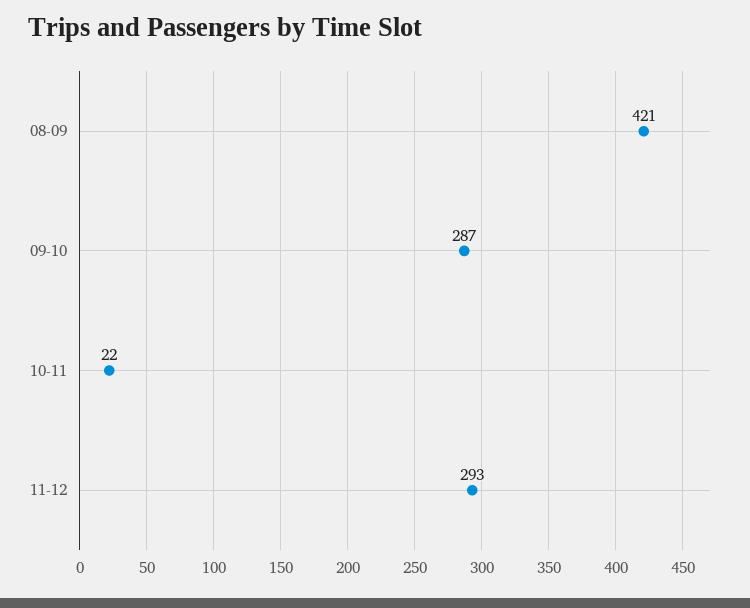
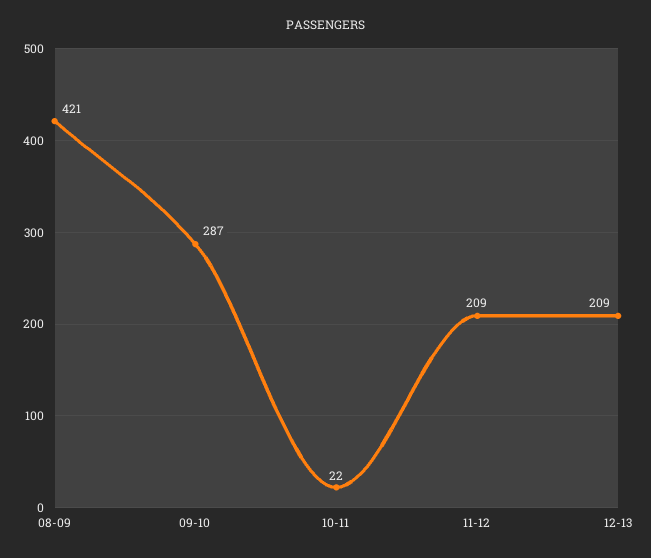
11-12: 293 -> 209
12-13: none -> 209

